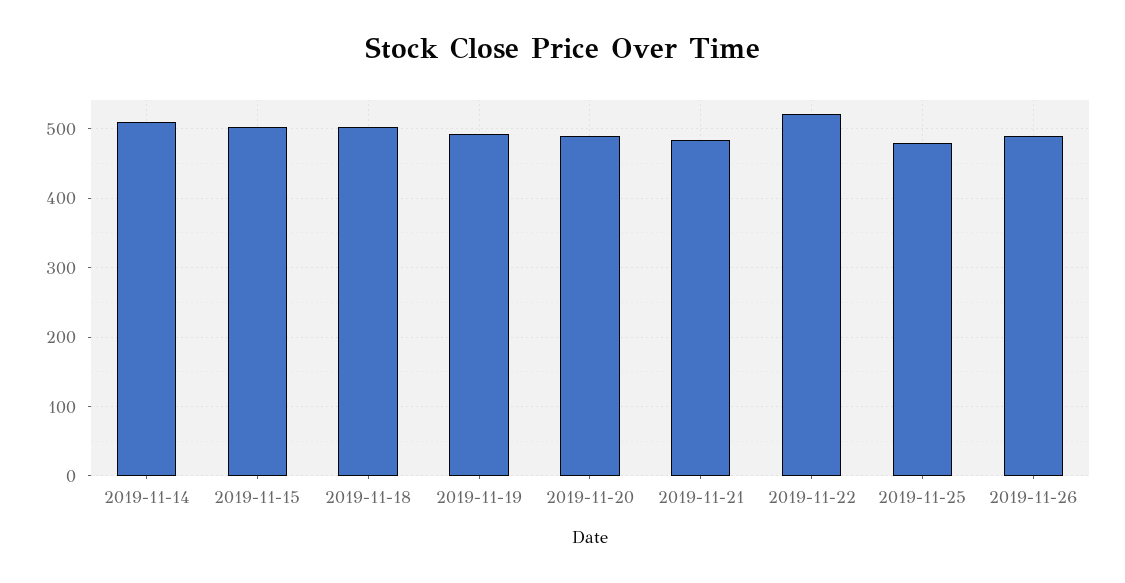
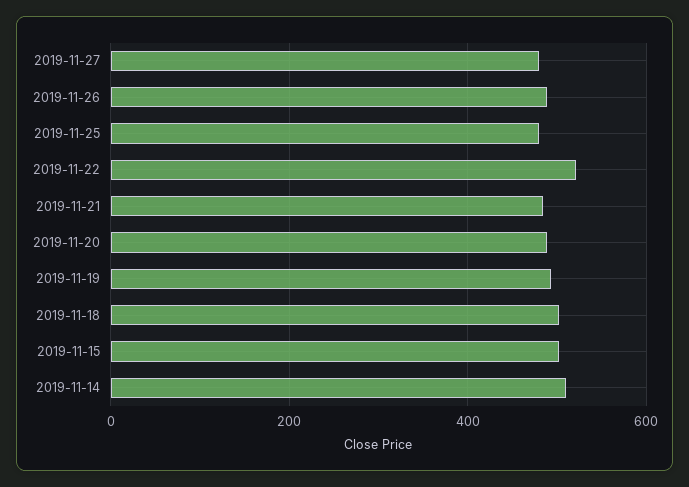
2019-11-27: none -> 480

